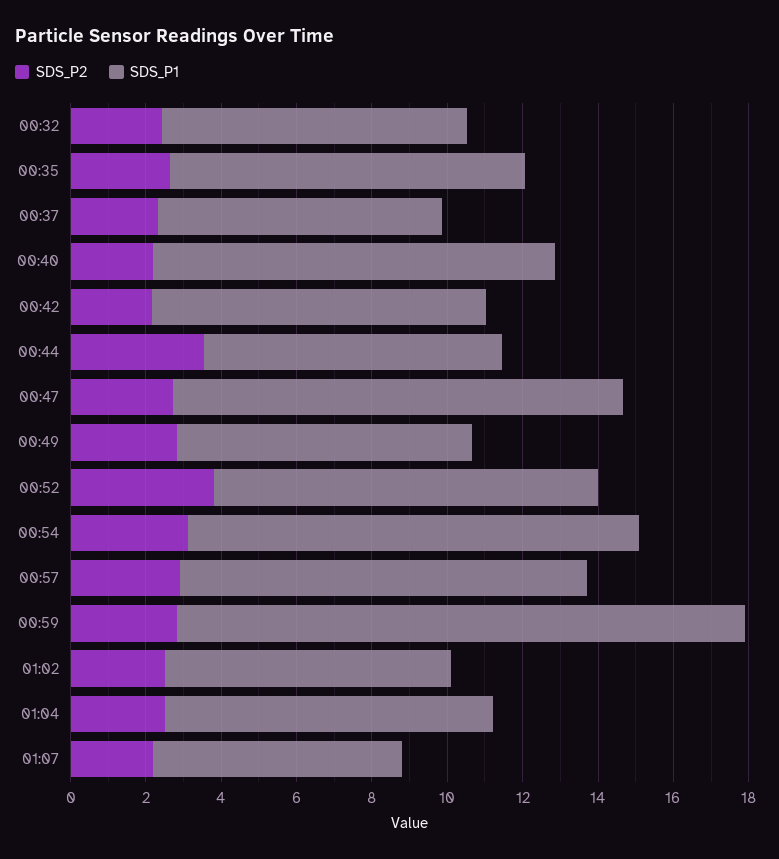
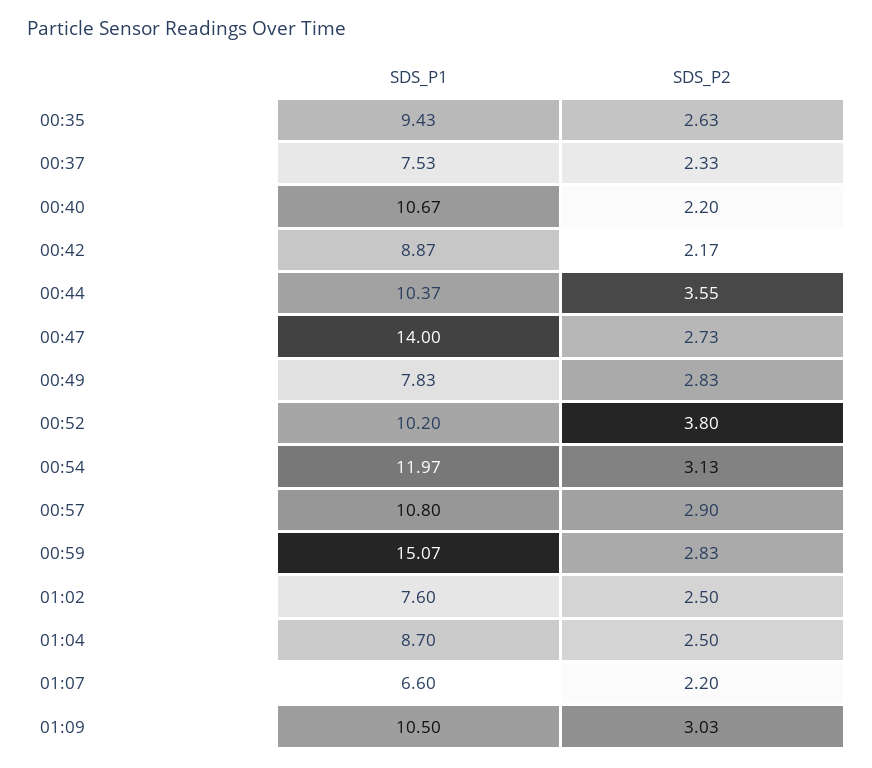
SDS_P2, 00:32: 2.5 -> none
SDS_P1, 00:32: 8 -> none
SDS_P1, 00:44: 8 -> 10.37
SDS_P1, 00:47: 12 -> 14
SDS_P1, 01:09: none -> 10.5
SDS_P2, 01:09: none -> 3.03

